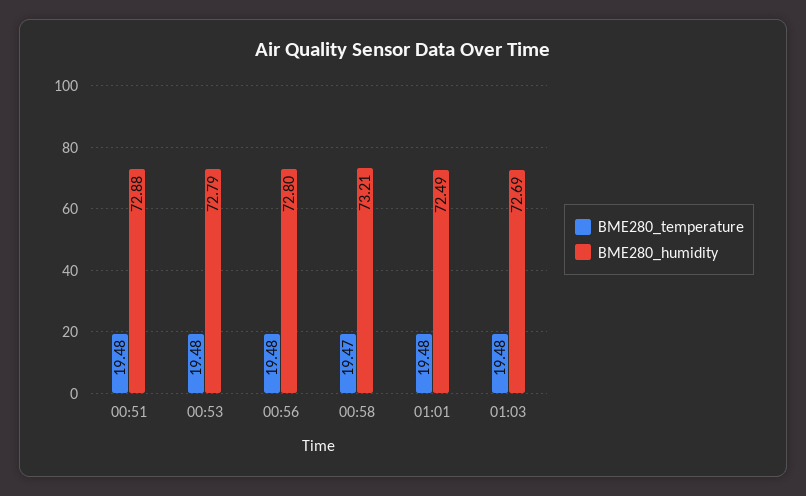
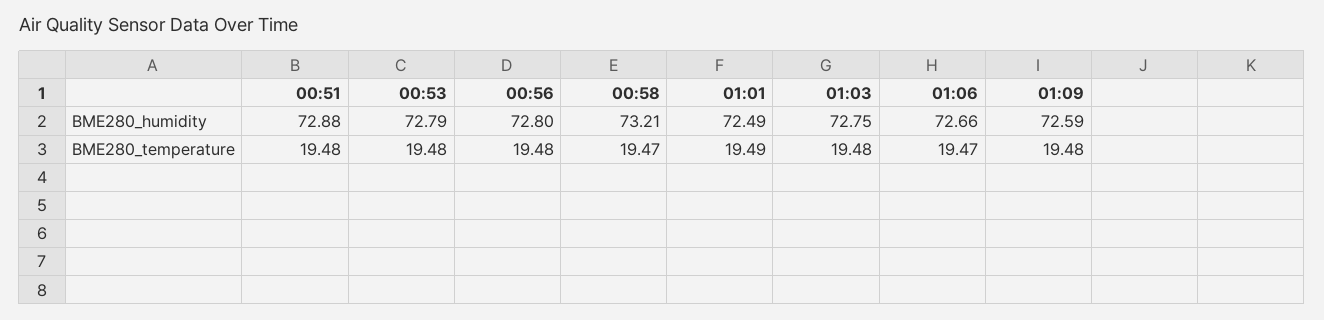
BME280_temperature, 01:01: 19.48 -> 19.49
BME280_humidity, 01:03: 72.69 -> 72.75
BME280_humidity, 01:06: none -> 72.66
BME280_humidity, 01:09: none -> 72.59
BME280_temperature, 01:06: none -> 19.47
BME280_temperature, 01:09: none -> 19.48

